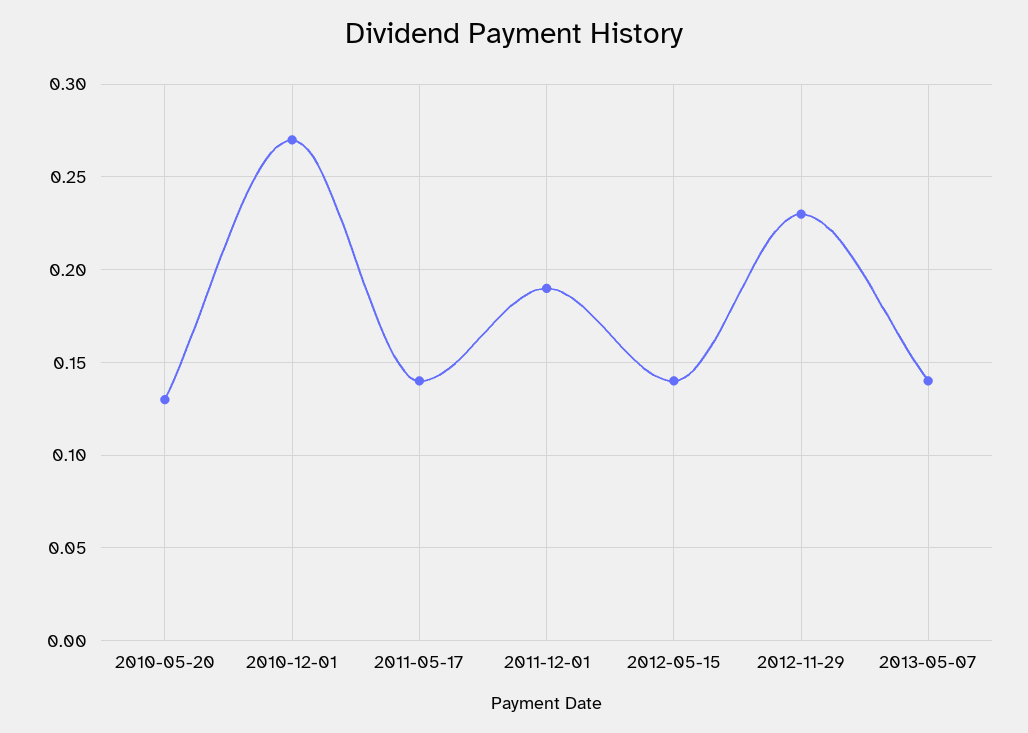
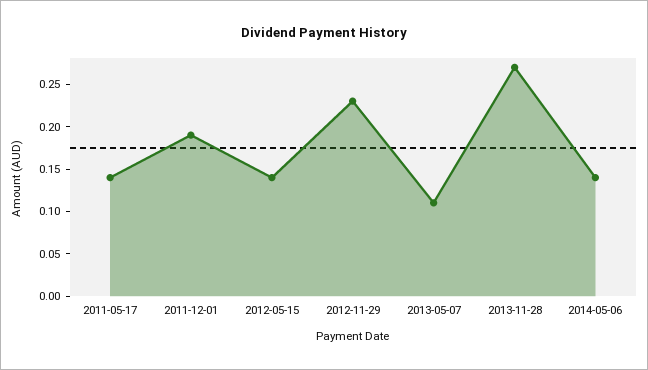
2010-05-20: 0.13 -> none
2010-12-01: 0.27 -> none
2013-05-07: 0.14 -> 0.11
2013-11-28: none -> 0.27
2014-05-06: none -> 0.14

